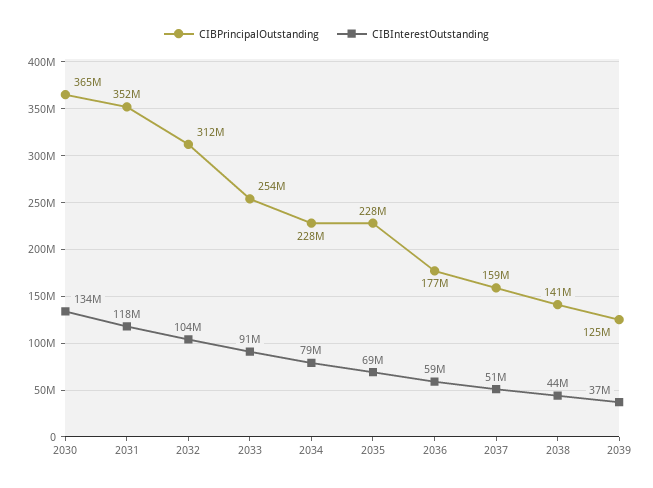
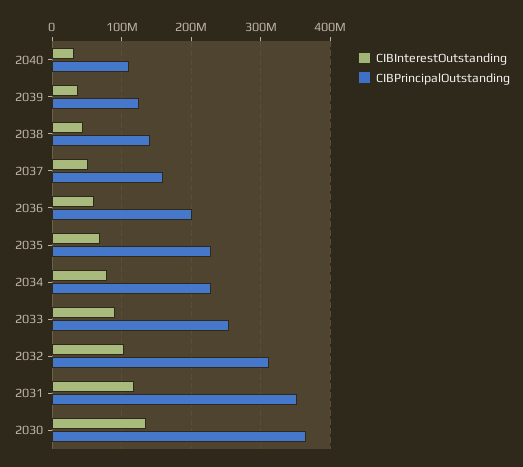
CIBPrincipalOutstanding, 2036: 177000000 -> 200000000
CIBInterestOutstanding, 2040: none -> 30000000
CIBPrincipalOutstanding, 2040: none -> 110000000

